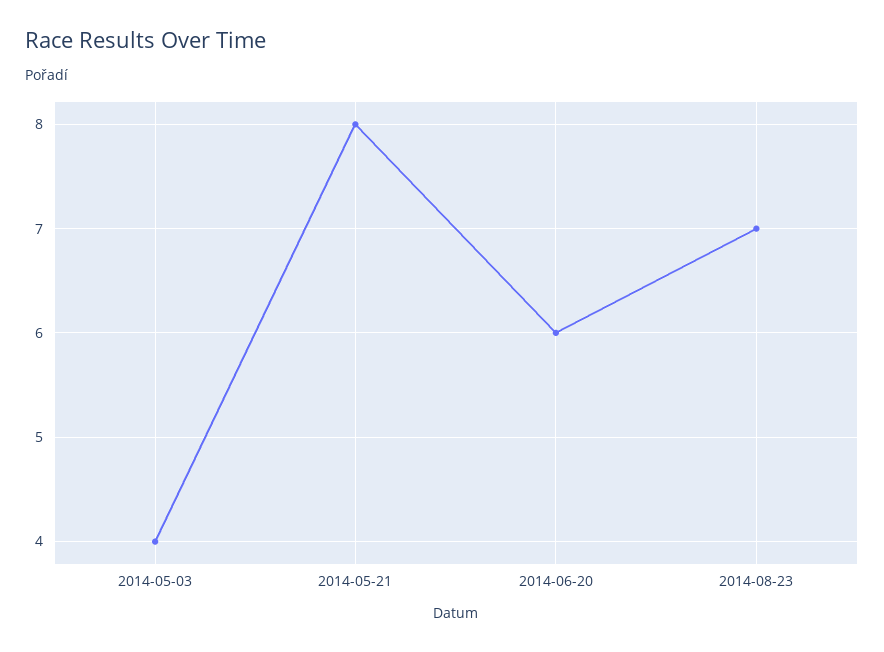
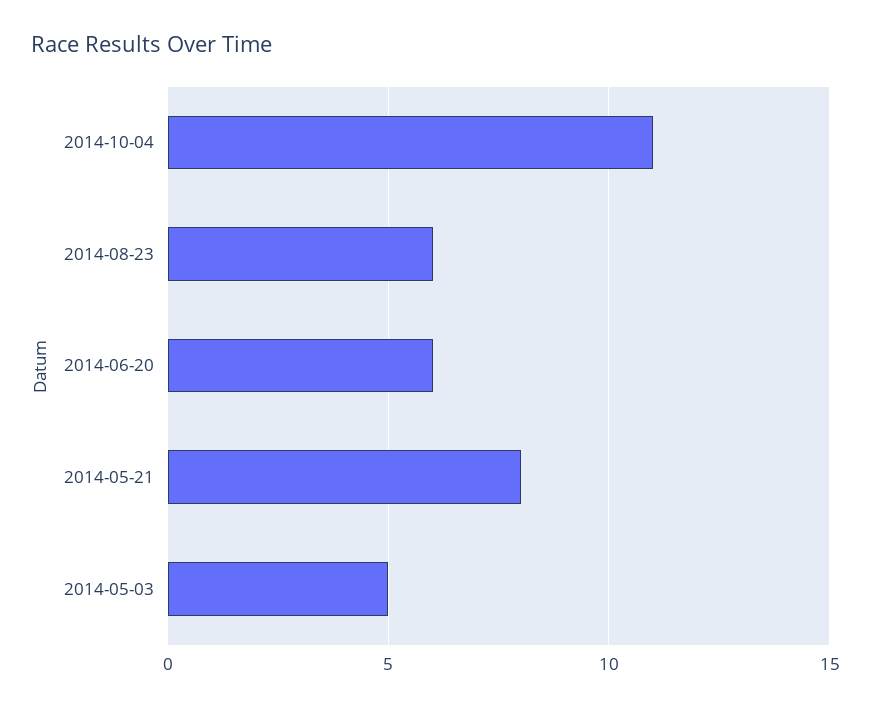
2014-05-03: 4 -> 5
2014-08-23: 7 -> 6
2014-10-04: none -> 11

